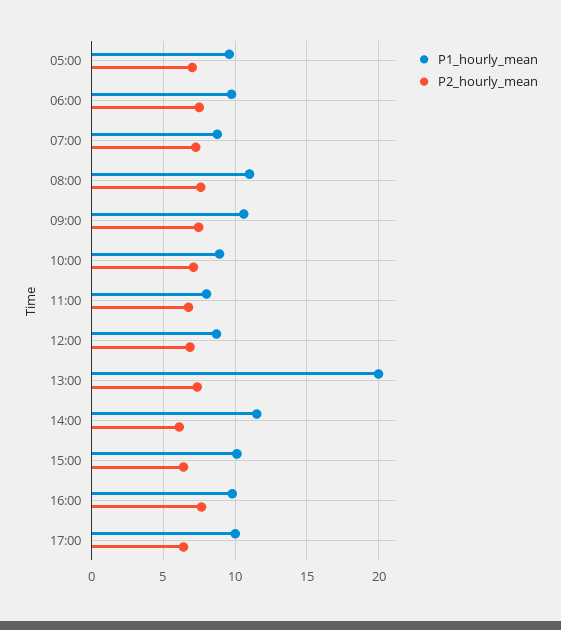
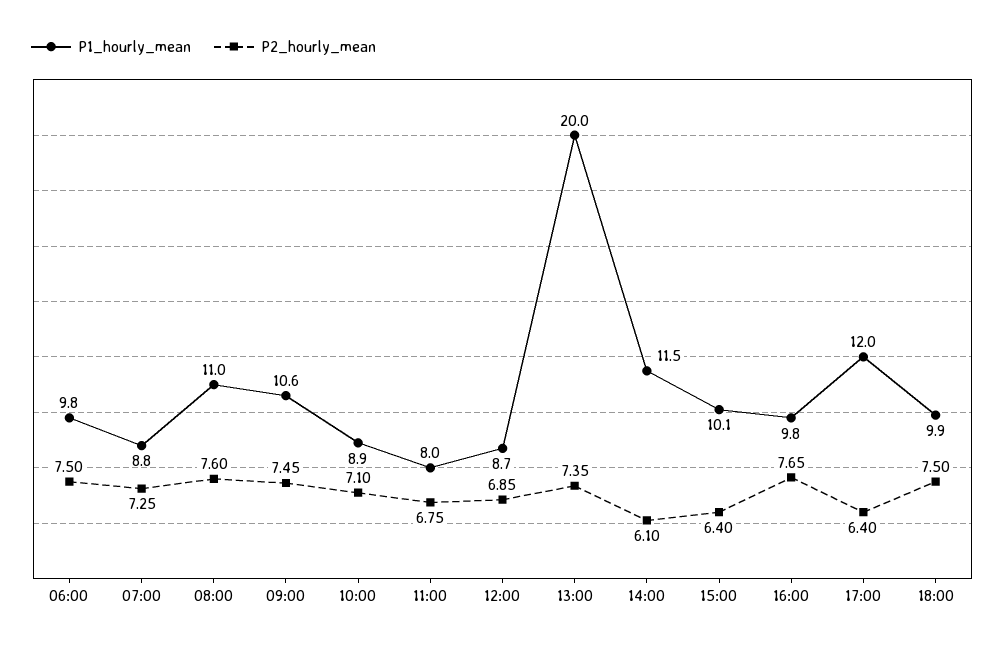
P1_hourly_mean, 05:00: 9.5 -> none
P2_hourly_mean, 05:00: 7 -> none
P1_hourly_mean, 17:00: 10 -> 12
P1_hourly_mean, 18:00: none -> 9.9
P2_hourly_mean, 18:00: none -> 7.5

